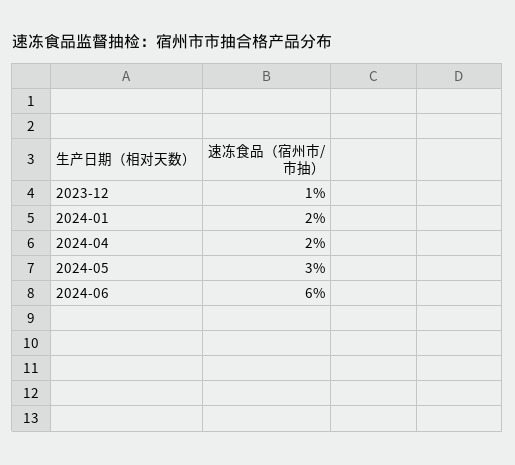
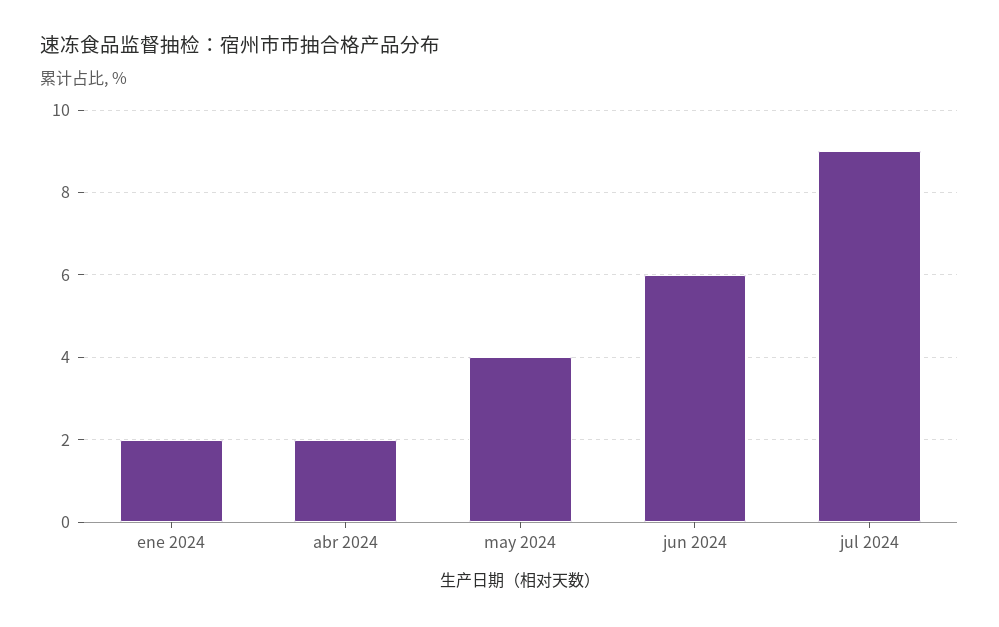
2023-12: 1 -> none
2024-05: 3 -> 4
jul 2024: none -> 9

